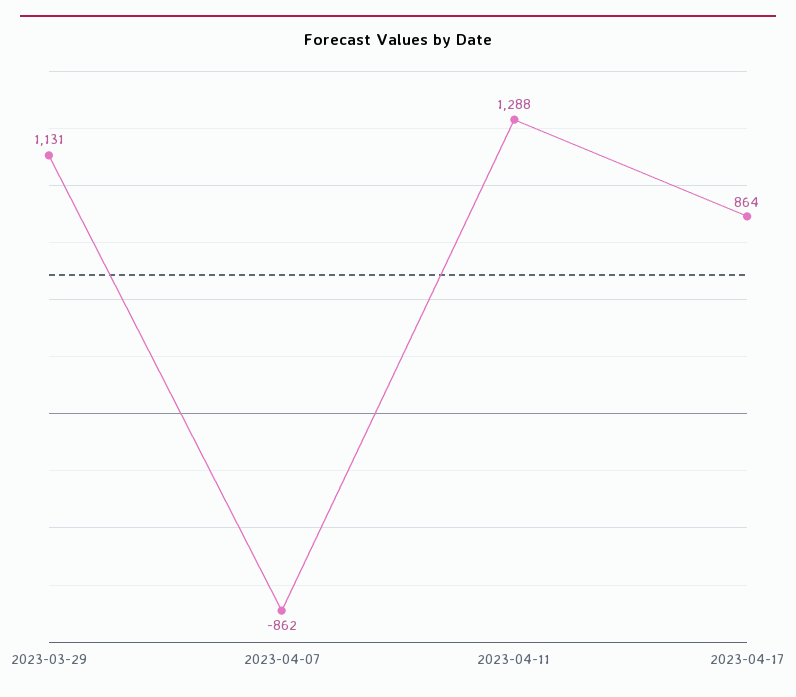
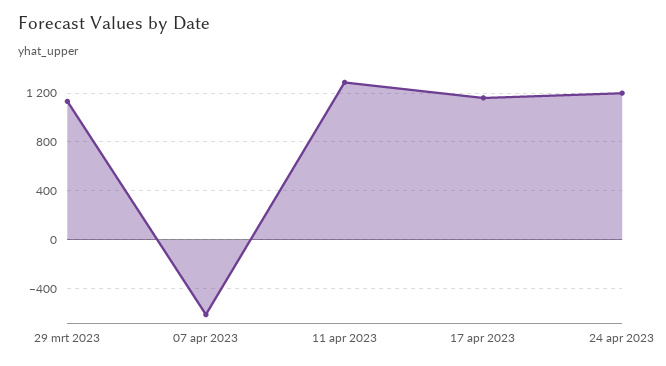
2023-04-07: -862 -> -600
2023-04-17: 864 -> 1150
24 apr 2023: none -> 1200

